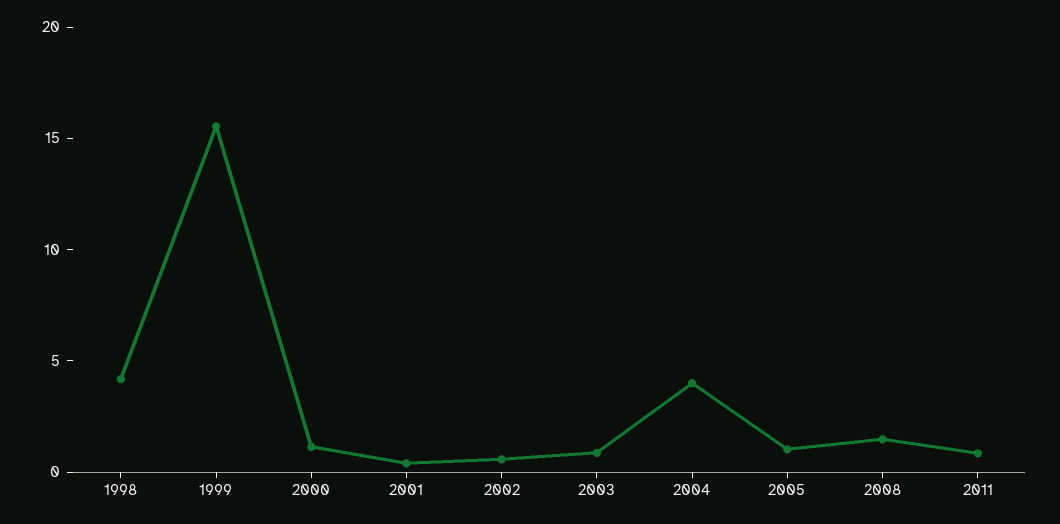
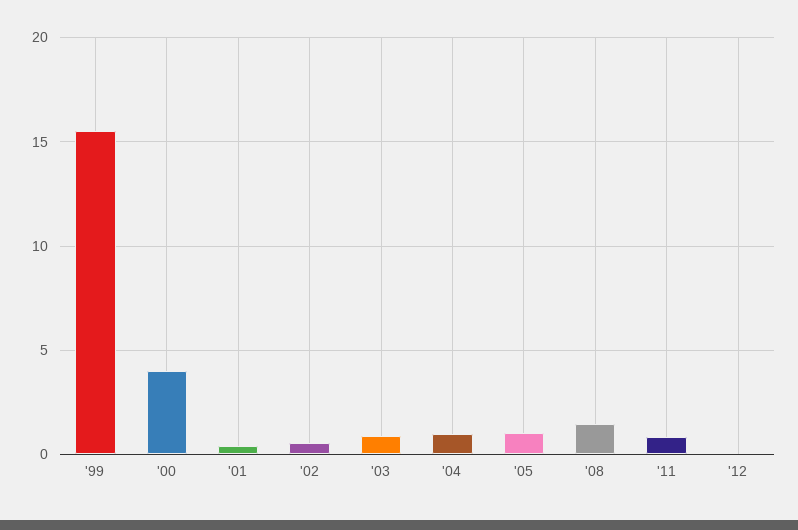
1998: 4 -> none
2000: 1 -> 4
2004: 4 -> 1
'12: none -> 0

